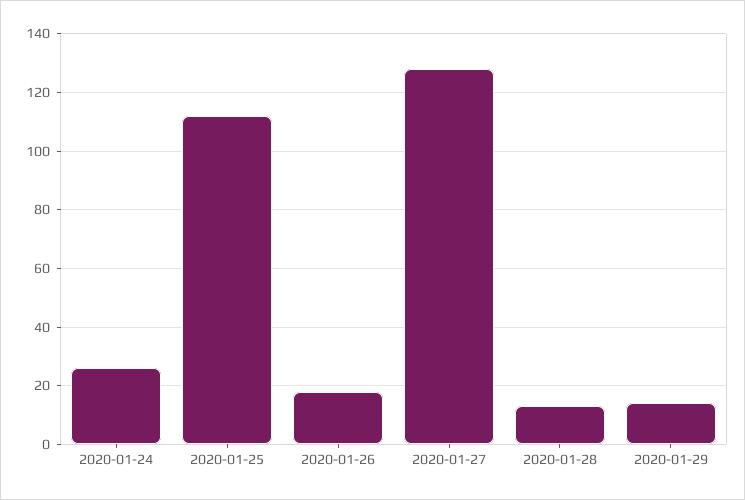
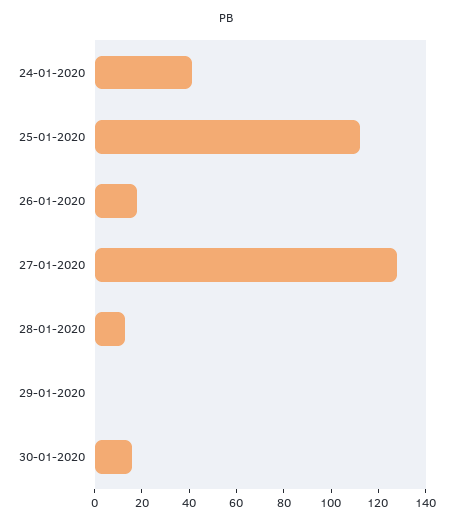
2020-01-24: 25 -> 40
2020-01-29: 15 -> 0
30-01-2020: none -> 15

